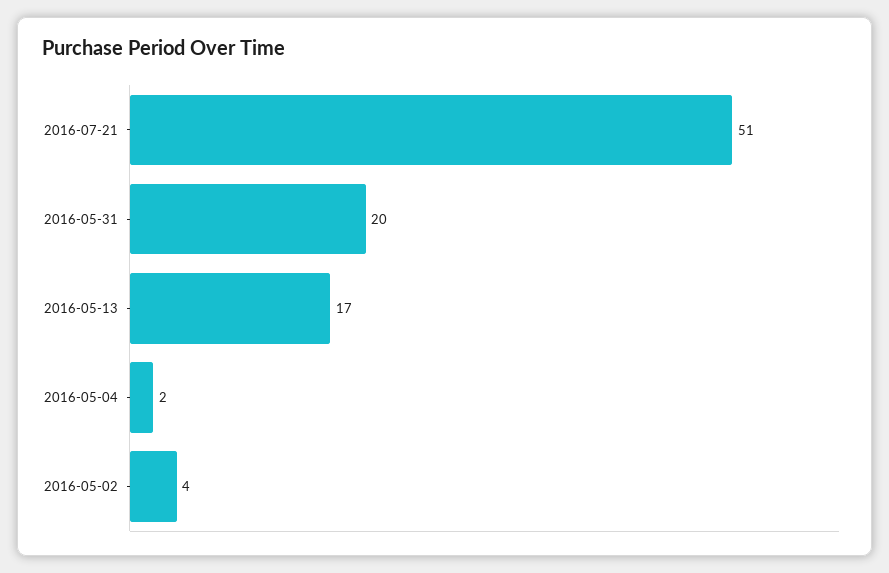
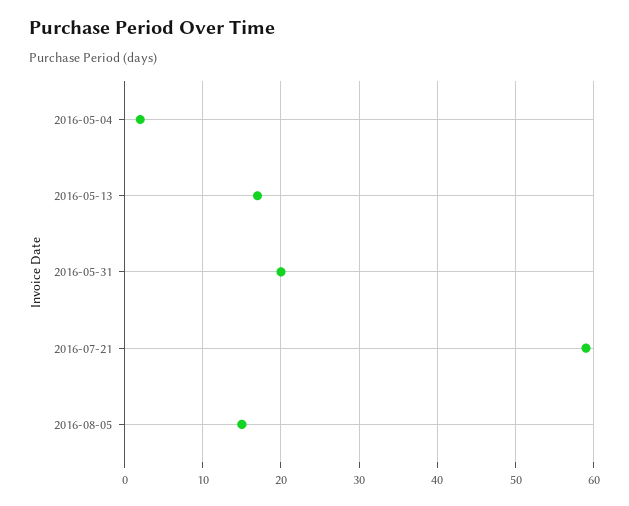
2016-07-21: 51 -> 59
2016-05-02: 4 -> none
2016-08-05: none -> 15

